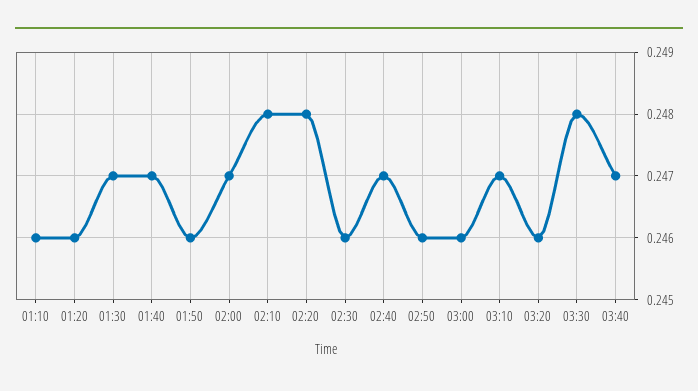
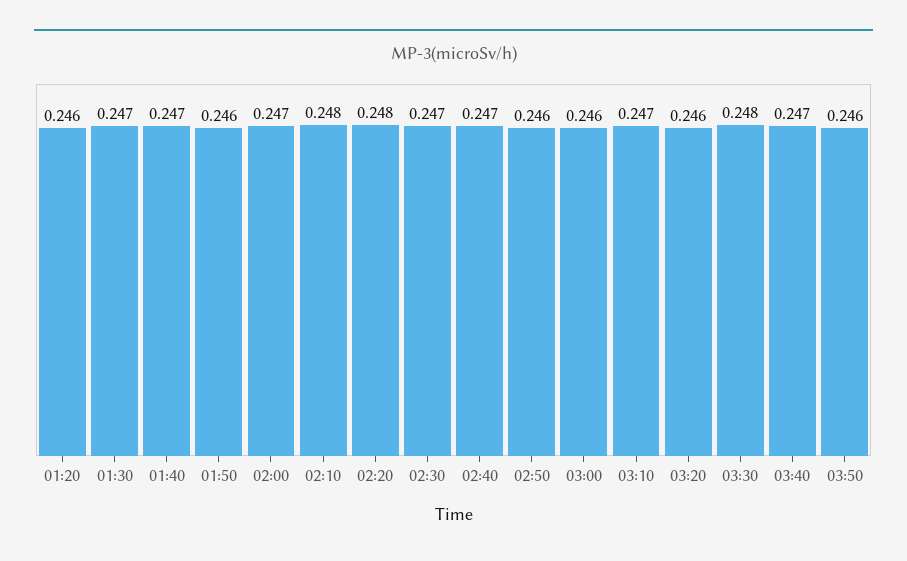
01:10: 0.246 -> none
02:30: 0.246 -> 0.247
03:50: none -> 0.246

